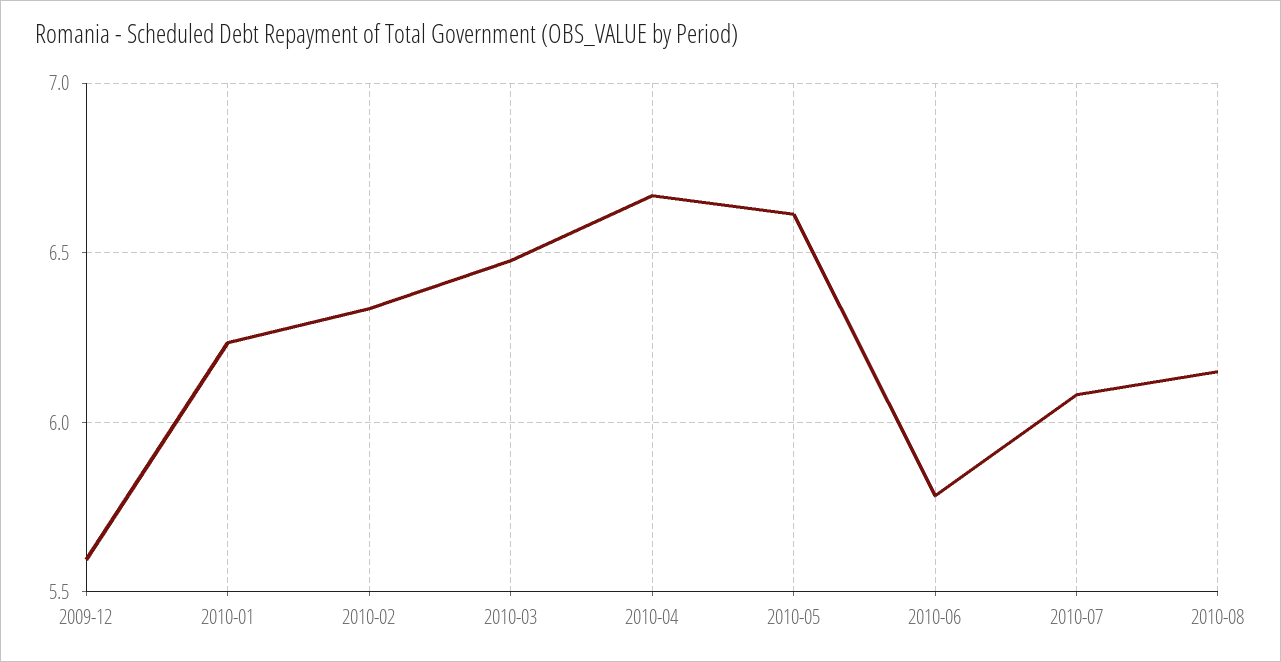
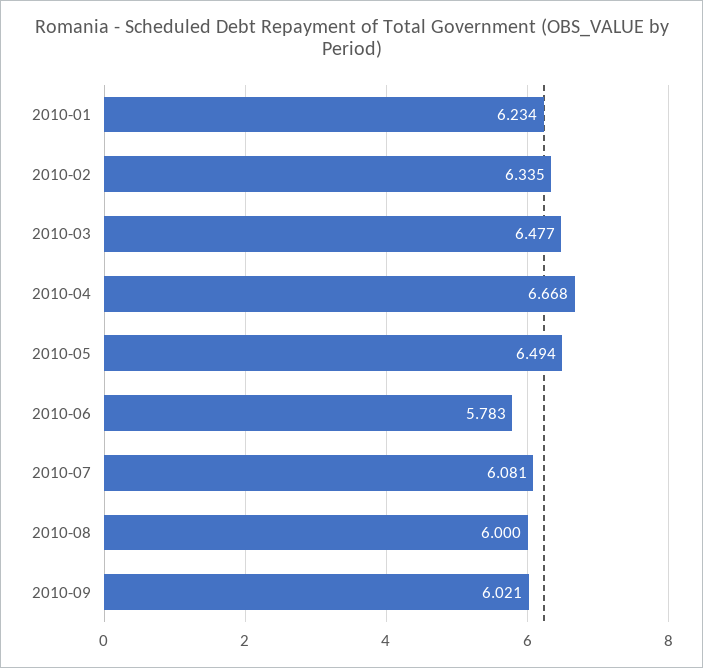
2009-12: 5.6 -> none
2010-05: 6.6 -> 6.494
2010-08: 6.15 -> 6
2010-09: none -> 6.021

